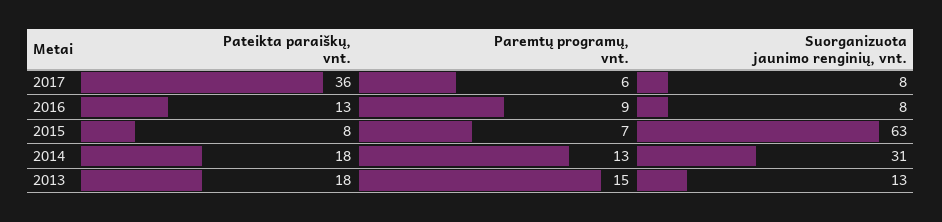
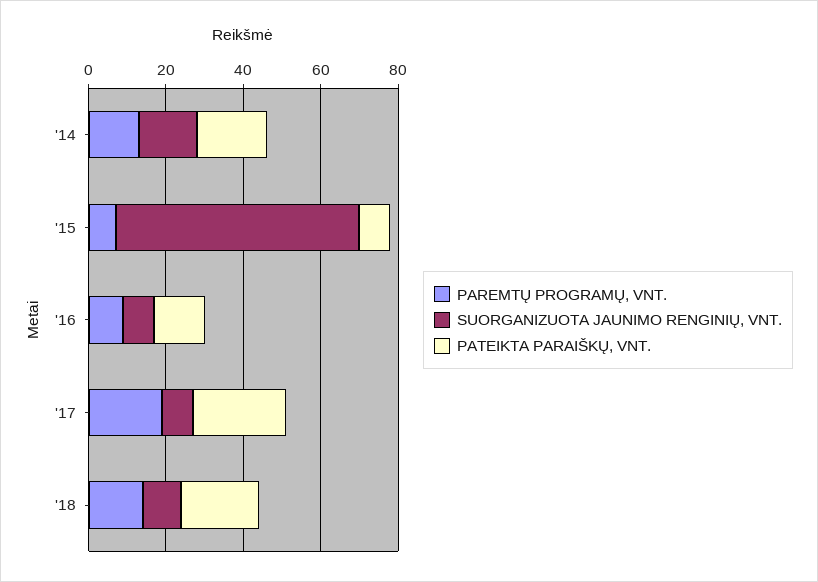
Pateikta paraiškų, vnt., 2017: 36 -> 25
Paremtų programų, vnt., 2017: 6 -> 20
Suorganizuota jaunimo renginių, vnt., 2014: 31 -> 15
Pateikta paraiškų, vnt., 2013: 18 -> none
Paremtų programų, vnt., 2013: 15 -> none
Suorganizuota jaunimo renginių, vnt., 2013: 13 -> none
Paremtų programų, vnt., '18: none -> 15
Suorganizuota jaunimo renginių, vnt., '18: none -> 10
Pateikta paraiškų, vnt., '18: none -> 20

